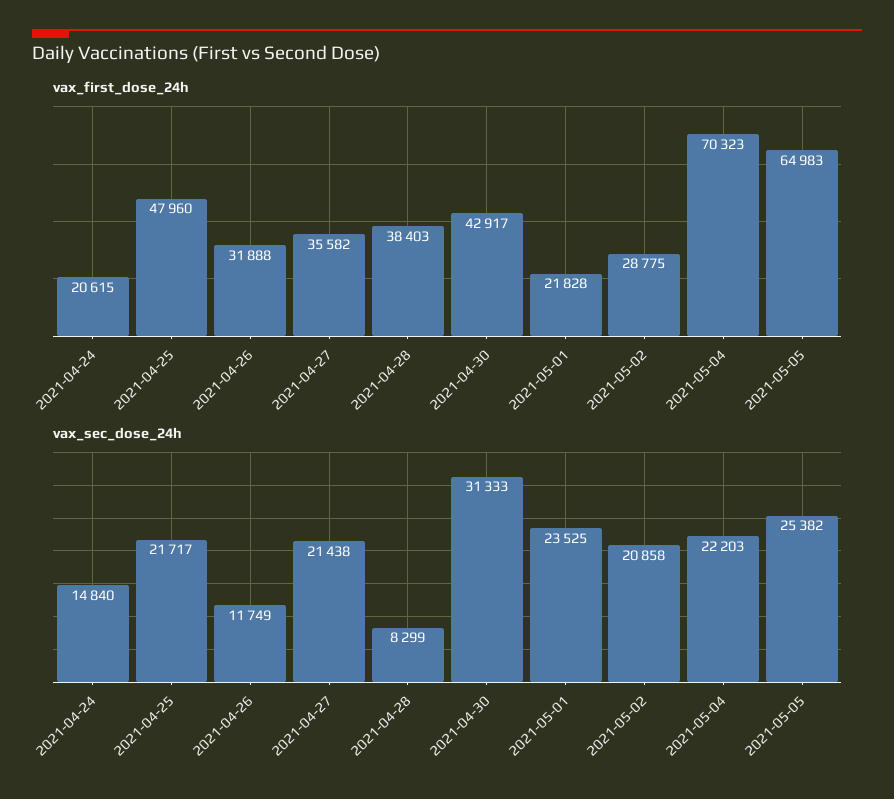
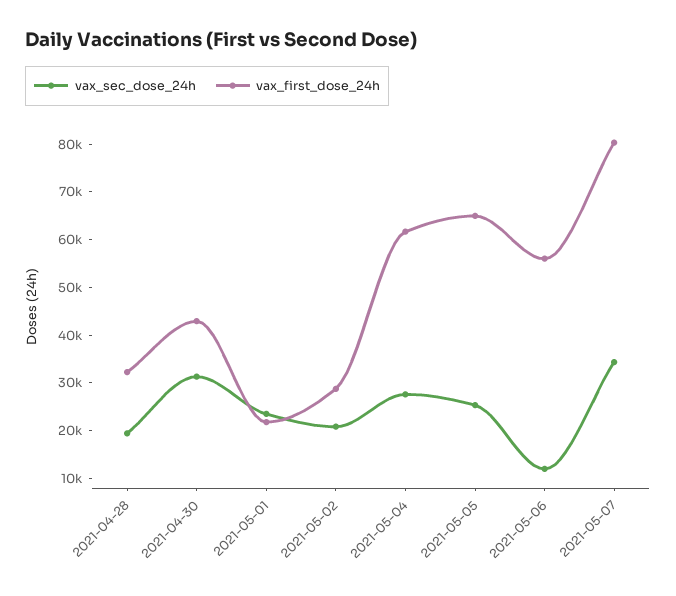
vax_first_dose_24h, 2021-04-24: 20615 -> none
vax_first_dose_24h, 2021-04-25: 47960 -> none
vax_first_dose_24h, 2021-04-26: 31888 -> none
vax_first_dose_24h, 2021-04-27: 35582 -> none
vax_first_dose_24h, 2021-04-28: 38403 -> 32000
vax_first_dose_24h, 2021-05-04: 70323 -> 62000
vax_sec_dose_24h, 2021-04-24: 14840 -> none
vax_sec_dose_24h, 2021-04-25: 21717 -> none
vax_sec_dose_24h, 2021-04-26: 11749 -> none
vax_sec_dose_24h, 2021-04-27: 21438 -> none
vax_sec_dose_24h, 2021-04-28: 8299 -> 20000
vax_sec_dose_24h, 2021-05-04: 22203 -> 28000
vax_sec_dose_24h, 2021-05-06: none -> 12000
vax_first_dose_24h, 2021-05-06: none -> 56000
vax_sec_dose_24h, 2021-05-07: none -> 34000
vax_first_dose_24h, 2021-05-07: none -> 80000

